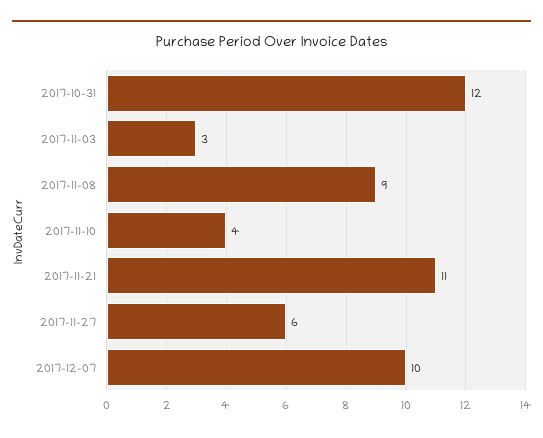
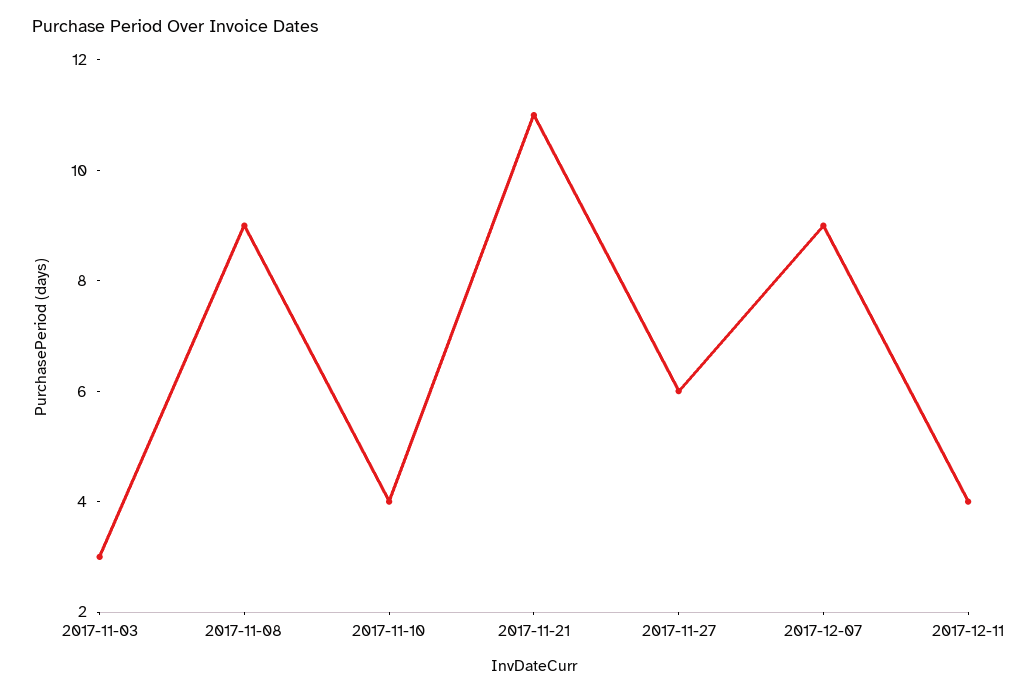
2017-10-31: 12 -> none
2017-12-07: 10 -> 9
2017-12-11: none -> 4

